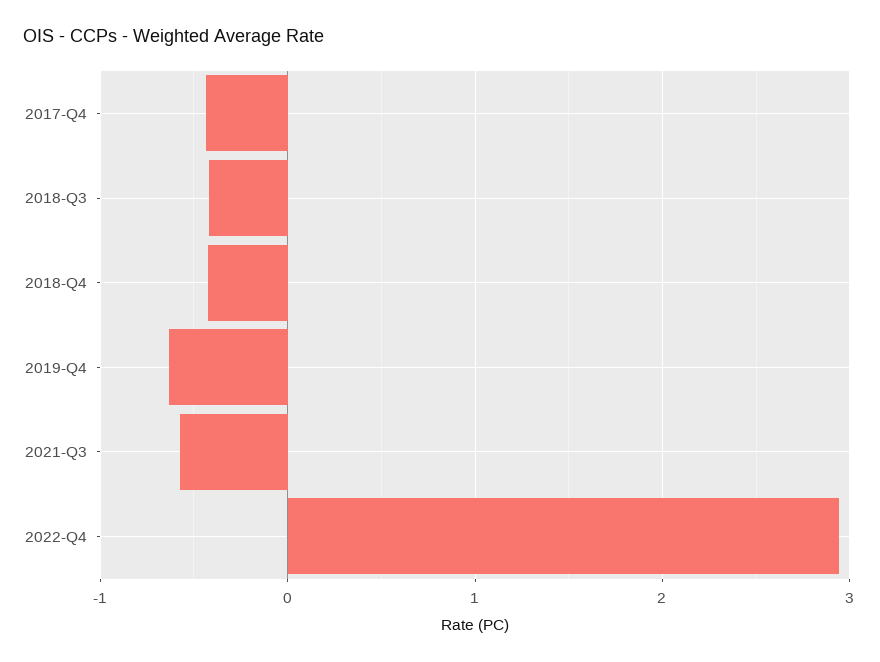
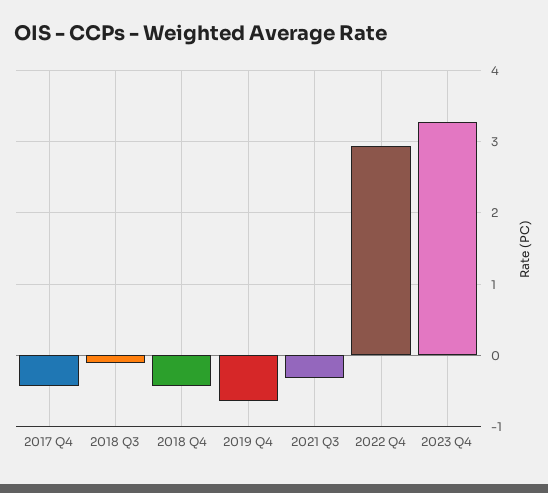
2018-Q3: -0.4 -> -0.1
2021-Q3: -0.6 -> -0.3
2023 Q4: none -> 3.3

